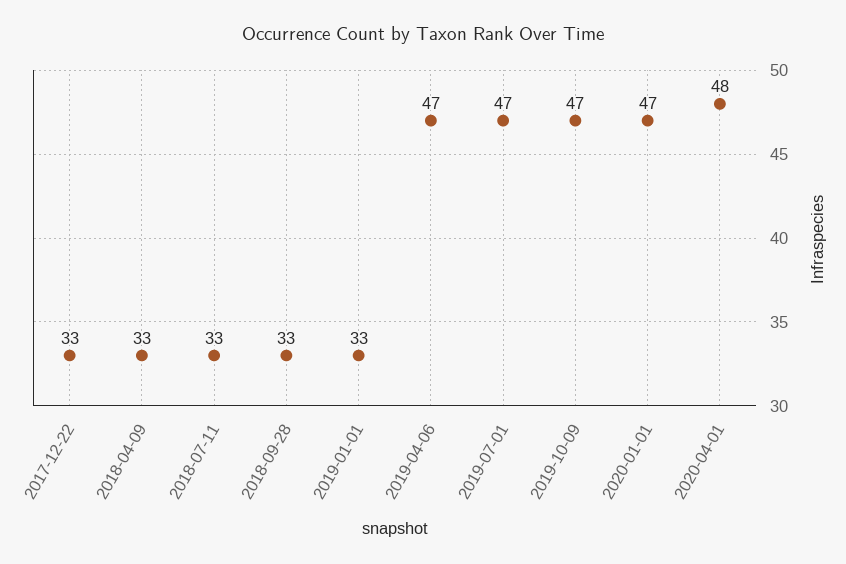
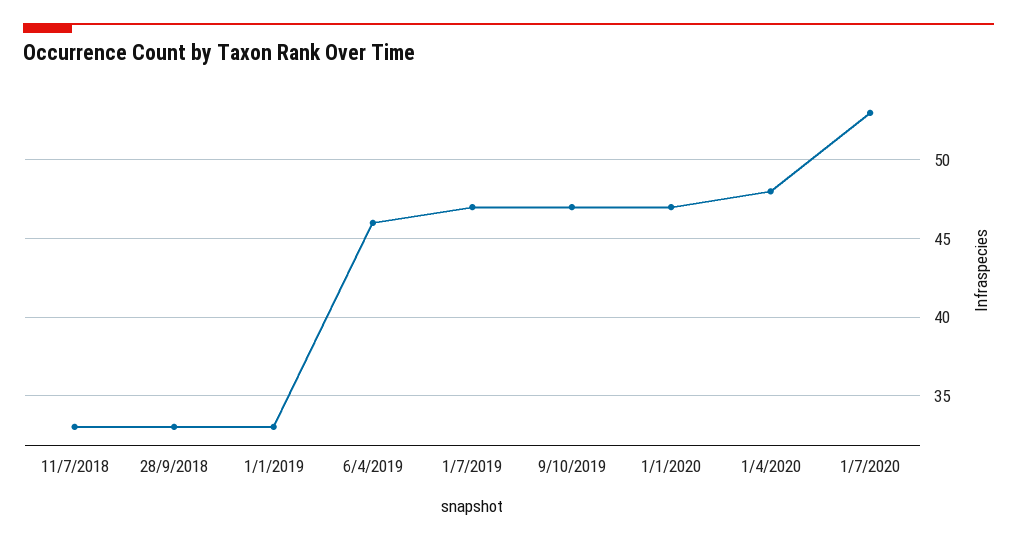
2017-12-22: 33 -> none
2018-04-09: 33 -> none
2019-04-06: 47 -> 46
1/7/2020: none -> 53

